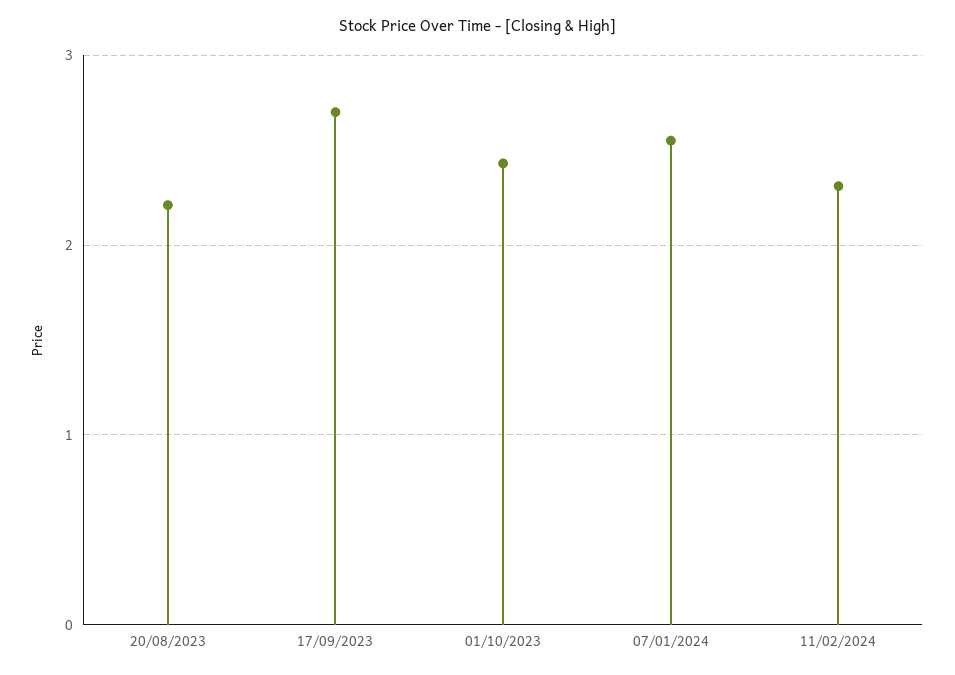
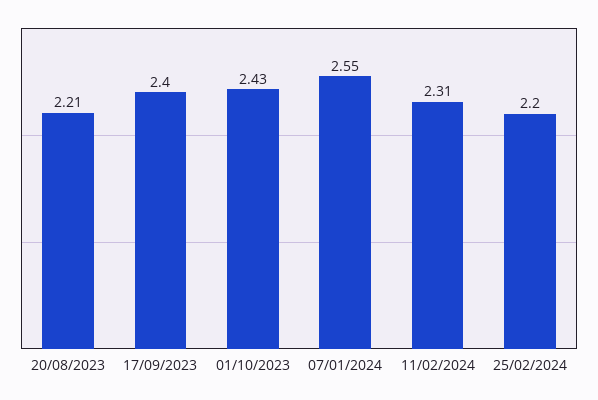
17/09/2023: 2.7 -> 2.4
25/02/2024: none -> 2.2

